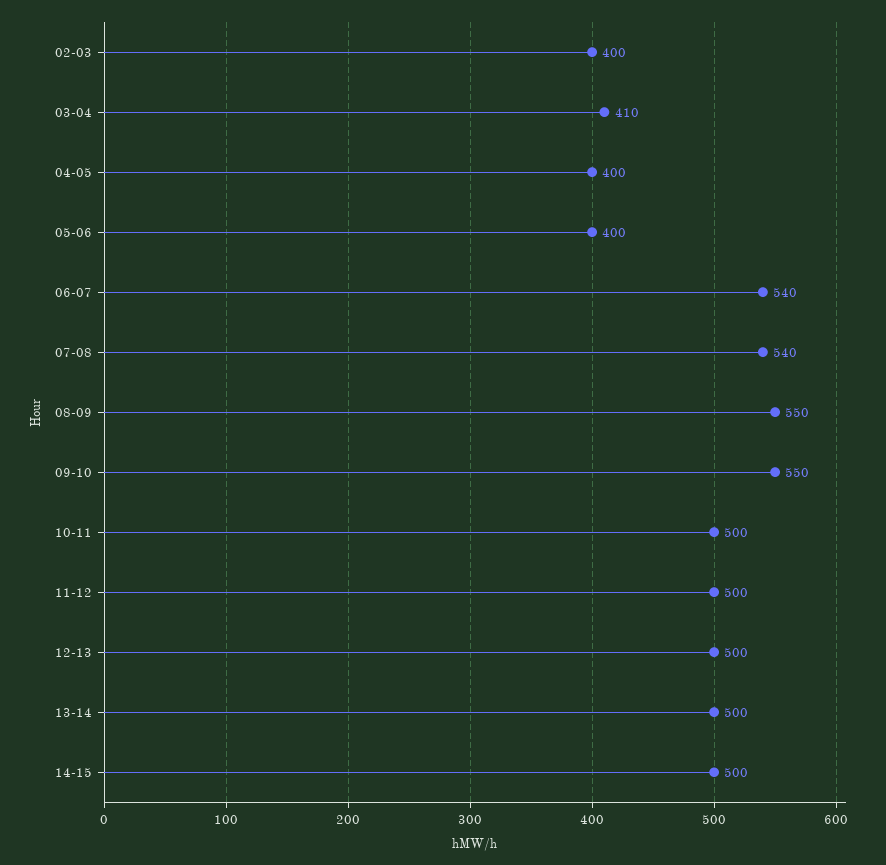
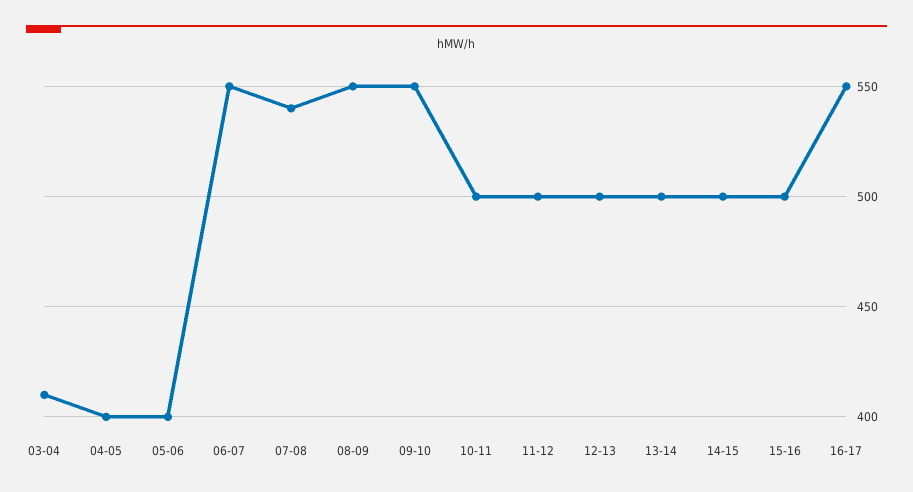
02-03: 400 -> none
06-07: 540 -> 550
15-16: none -> 500
16-17: none -> 550

